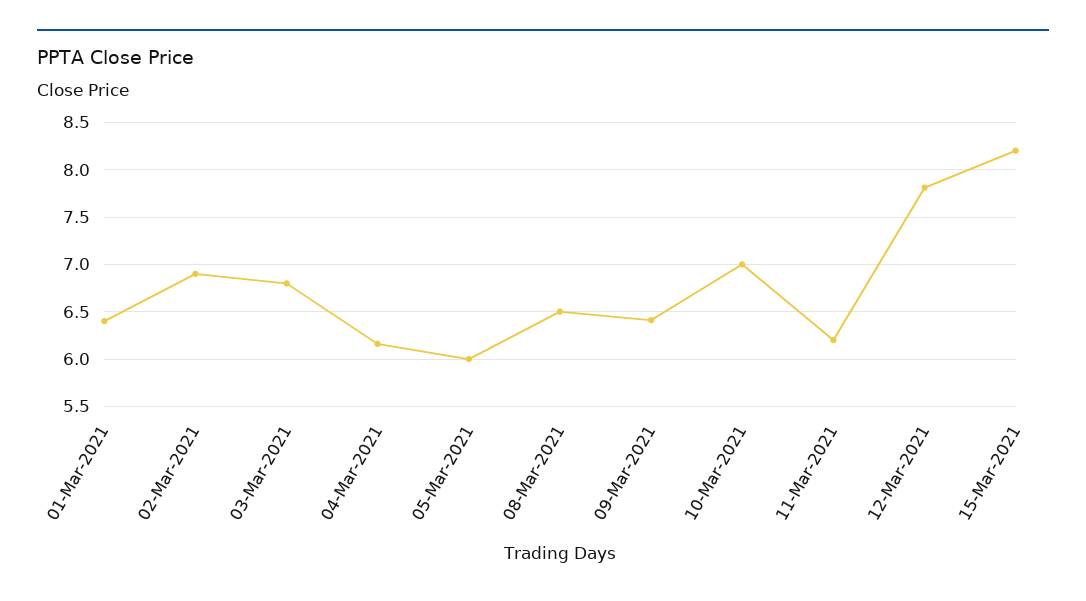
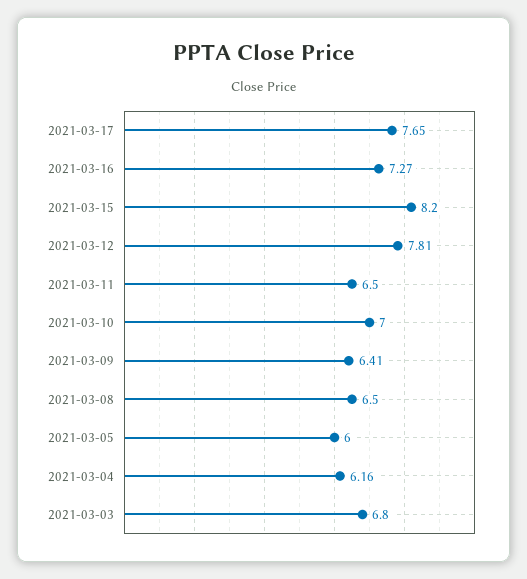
01-Mar-2021: 6.4 -> none
02-Mar-2021: 6.9 -> none
11-Mar-2021: 6.2 -> 6.5
2021-03-17: none -> 7.65
2021-03-16: none -> 7.27

